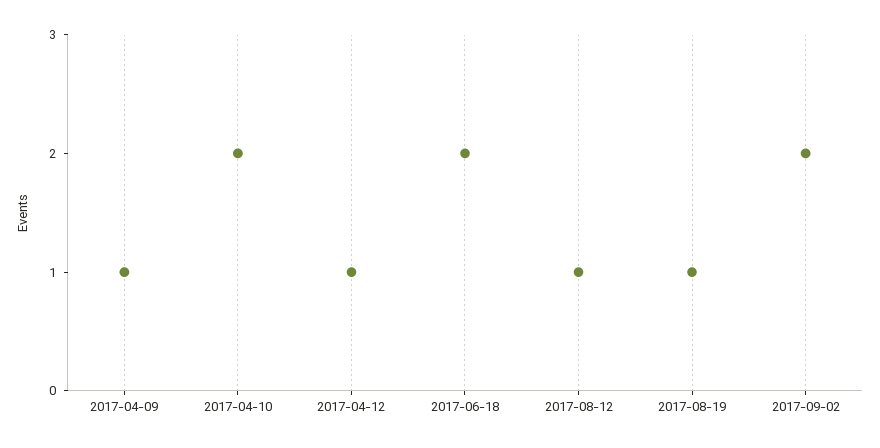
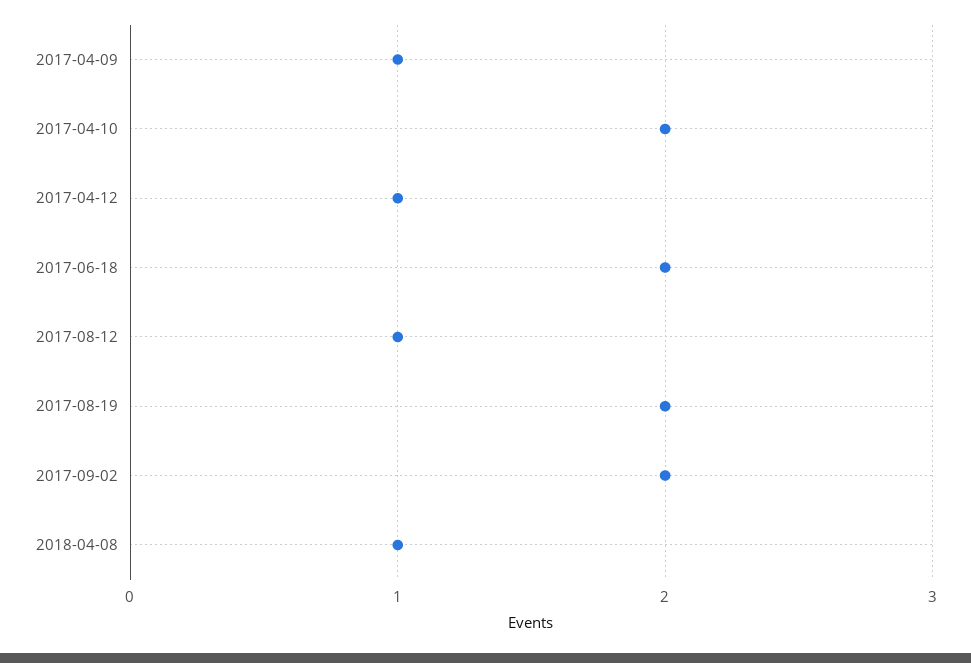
2017-08-19: 1 -> 2
2018-04-08: none -> 1

